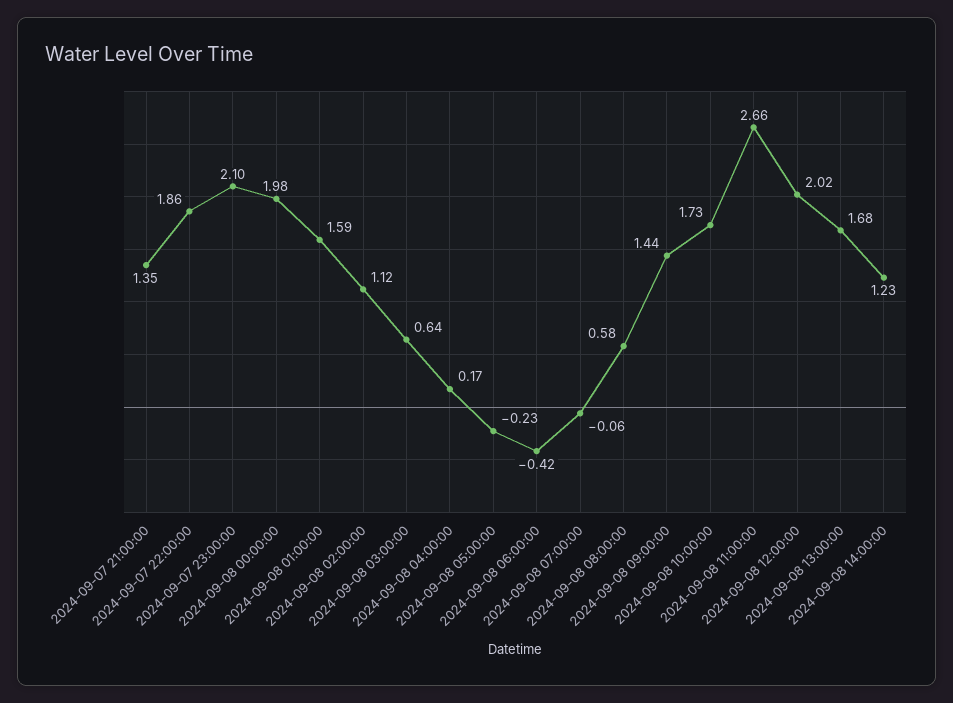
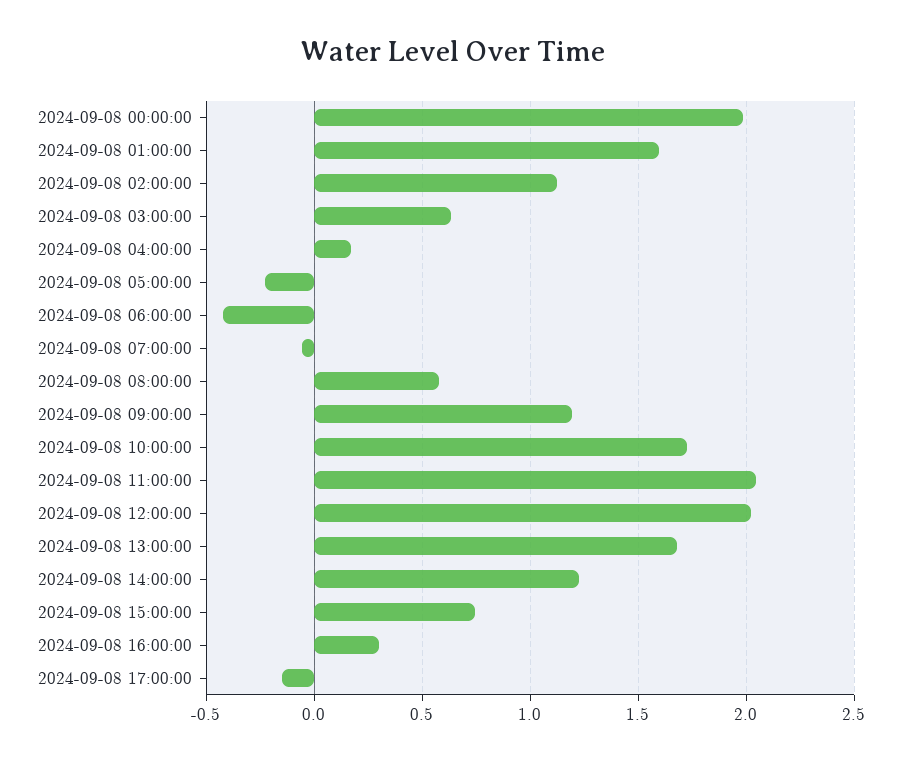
2024-09-07 21:00:00: 1.35 -> none
2024-09-07 22:00:00: 1.86 -> none
2024-09-07 23:00:00: 2.1 -> none
2024-09-08 09:00:00: 1.44 -> 1.2
2024-09-08 11:00:00: 2.66 -> 2.05
2024-09-08 15:00:00: none -> 0.75
2024-09-08 16:00:00: none -> 0.3
2024-09-08 17:00:00: none -> -0.15

